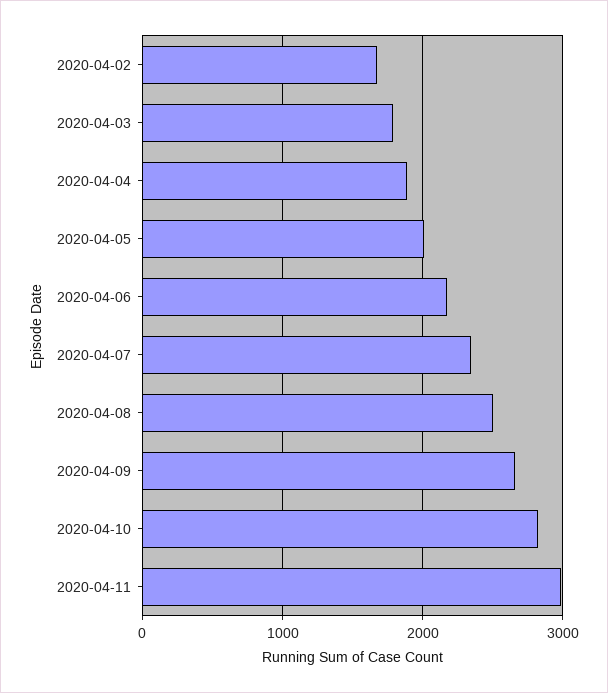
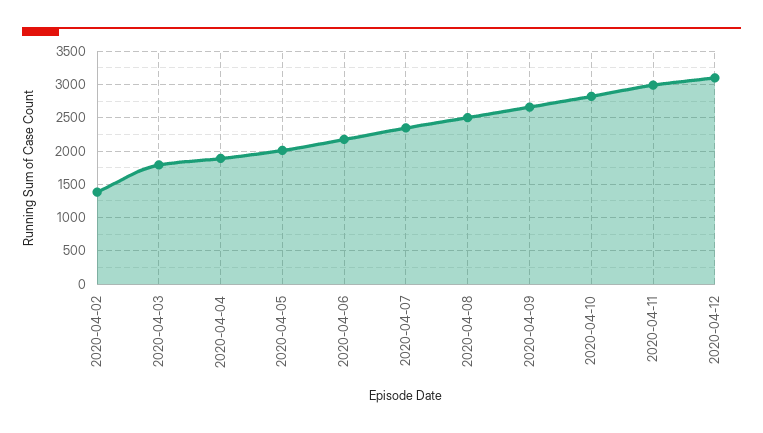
2020-04-02: 1700 -> 1400
2020-04-12: none -> 3100

